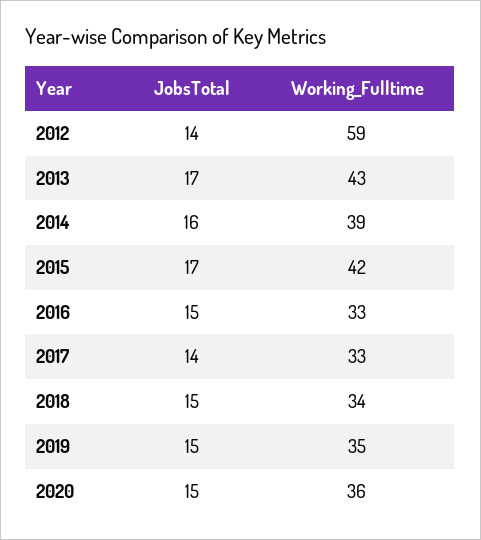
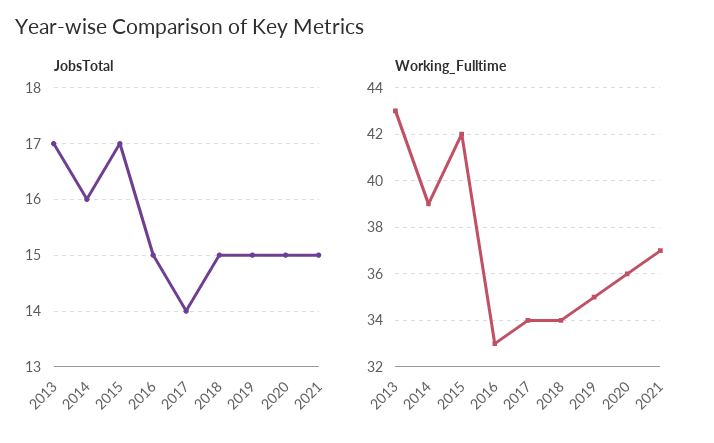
JobsTotal, 2012: 14 -> none
Working_Fulltime, 2012: 59 -> none
Working_Fulltime, 2017: 33 -> 34
JobsTotal, 2021: none -> 15
Working_Fulltime, 2021: none -> 37

